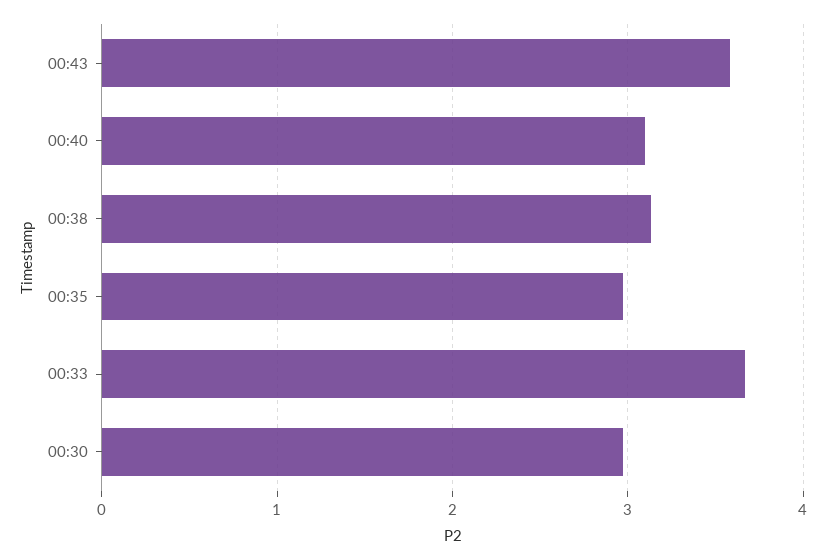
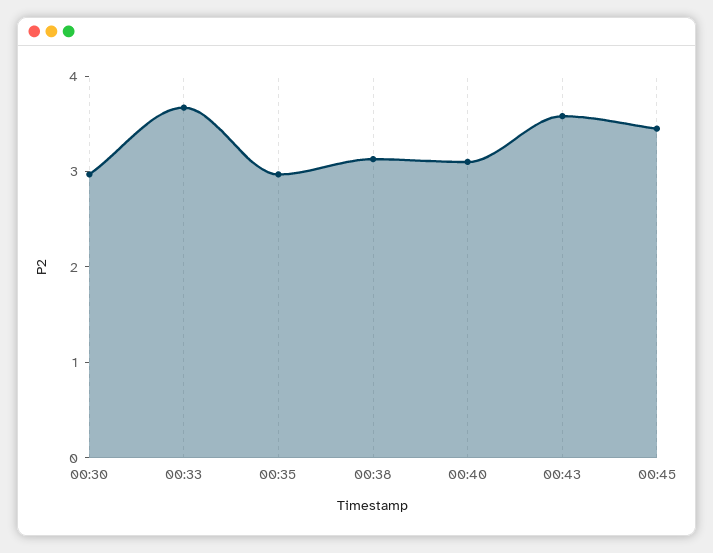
00:45: none -> 3.4

